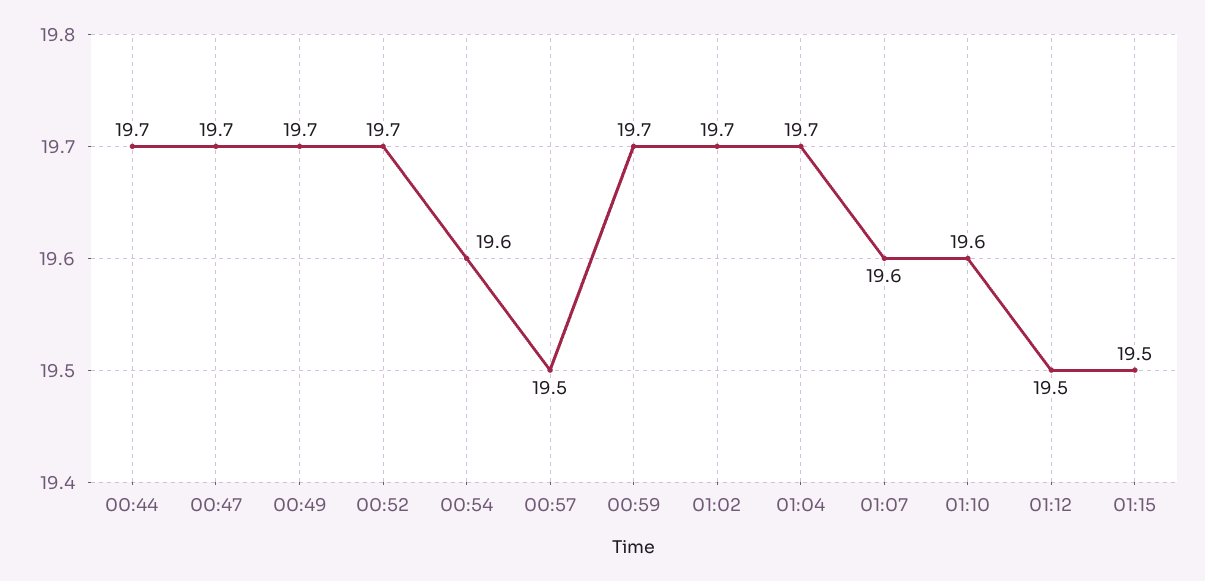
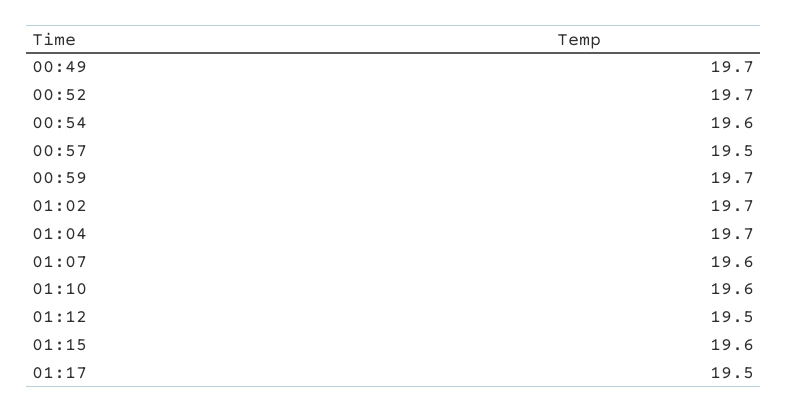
00:44: 19.7 -> none
00:47: 19.7 -> none
01:15: 19.5 -> 19.6
01:17: none -> 19.5

